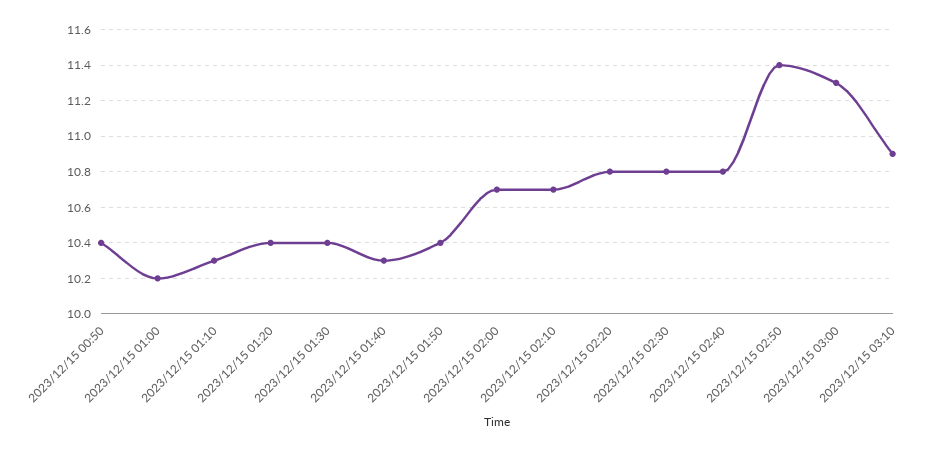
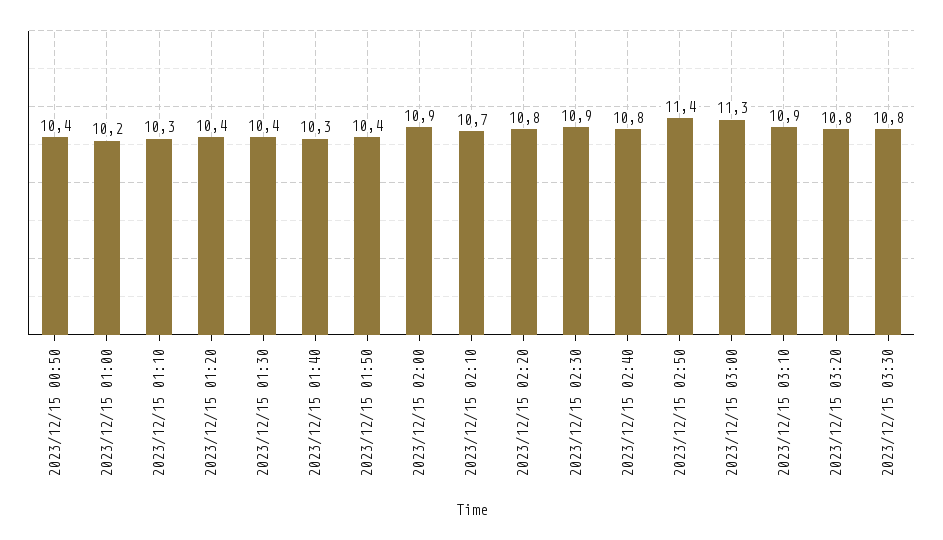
2023/12/15 02:00: 10.7 -> 10.9
2023/12/15 02:30: 10.8 -> 10.9
2023/12/15 03:20: none -> 10.8
2023/12/15 03:30: none -> 10.8

